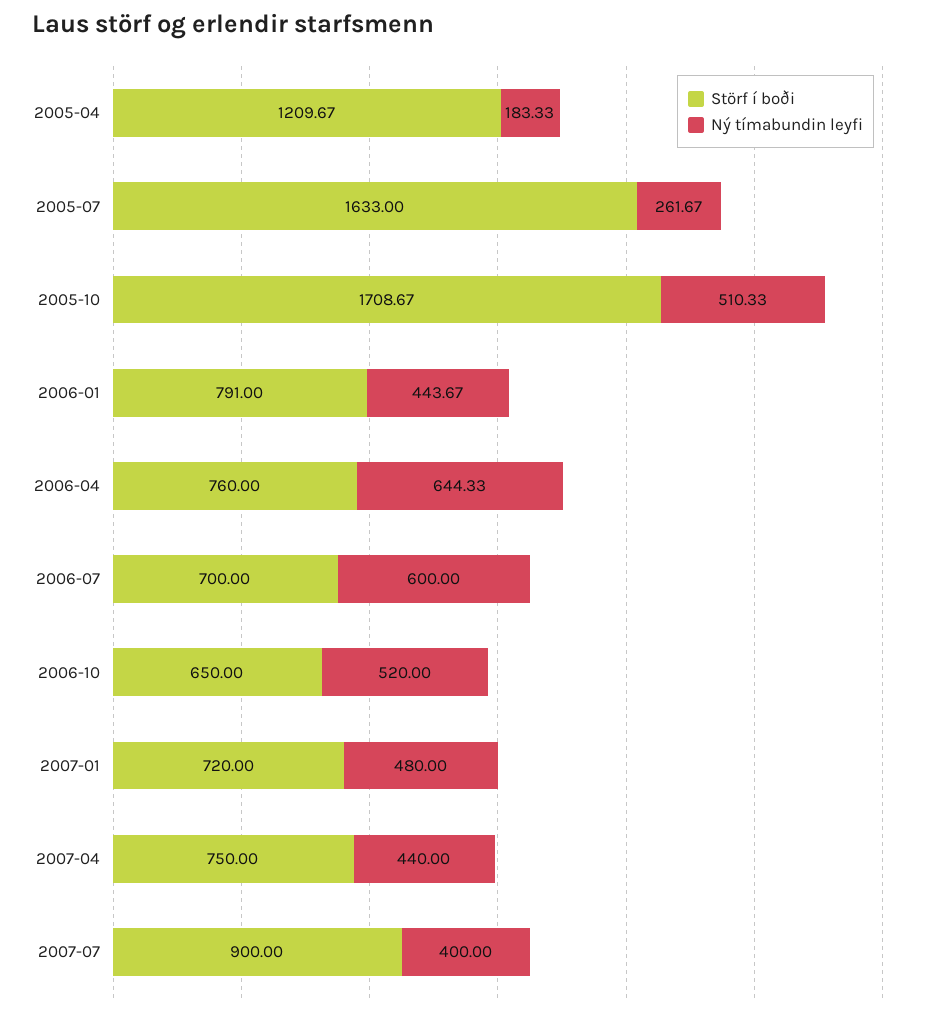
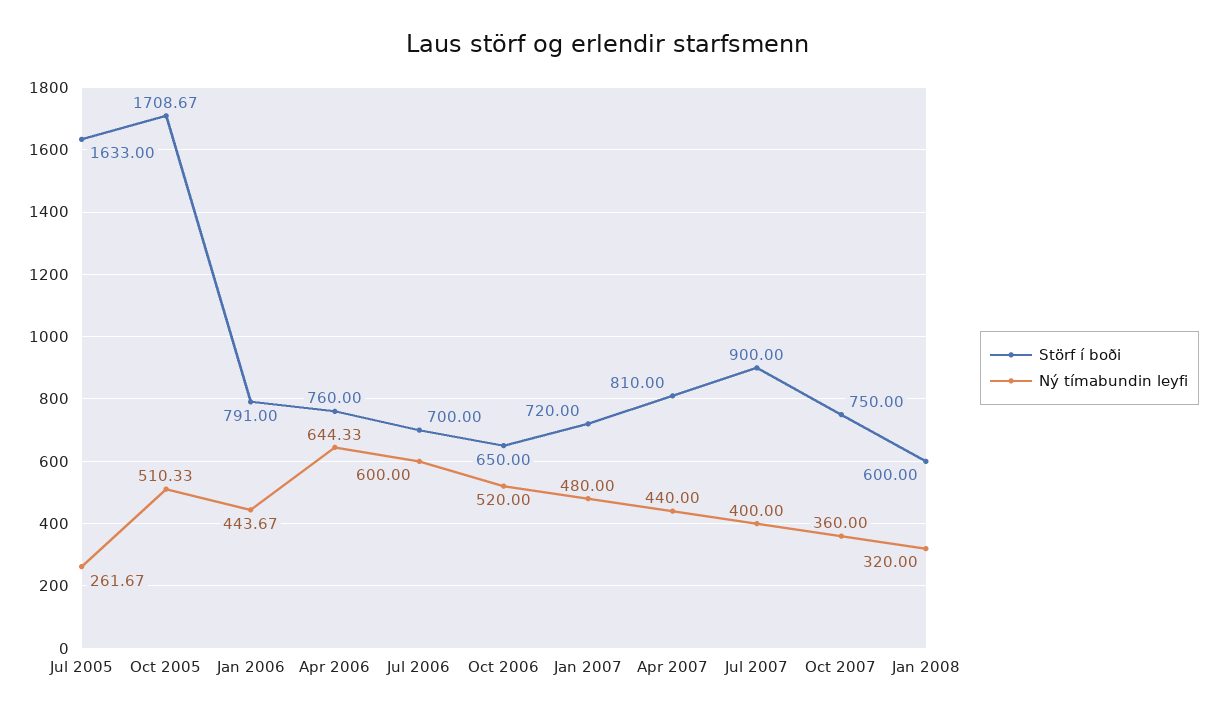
Störf í boði, 2005-04: 1209.67 -> none
Ný tímabundin leyfi, 2005-04: 183.33 -> none
Störf í boði, 2007-04: 750 -> 810
Störf í boði, Oct 2007: none -> 750
Ný tímabundin leyfi, Oct 2007: none -> 360
Störf í boði, Jan 2008: none -> 600
Ný tímabundin leyfi, Jan 2008: none -> 320

